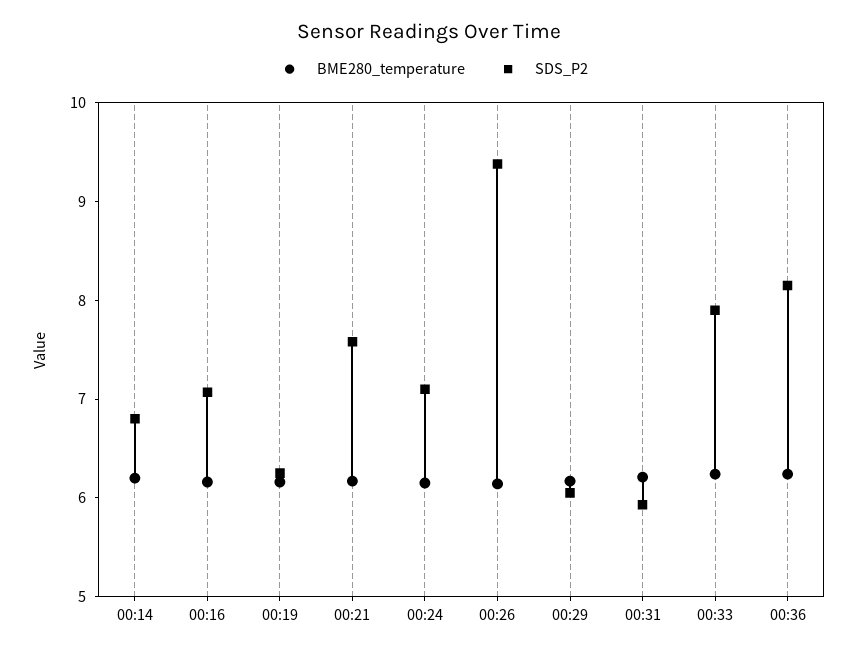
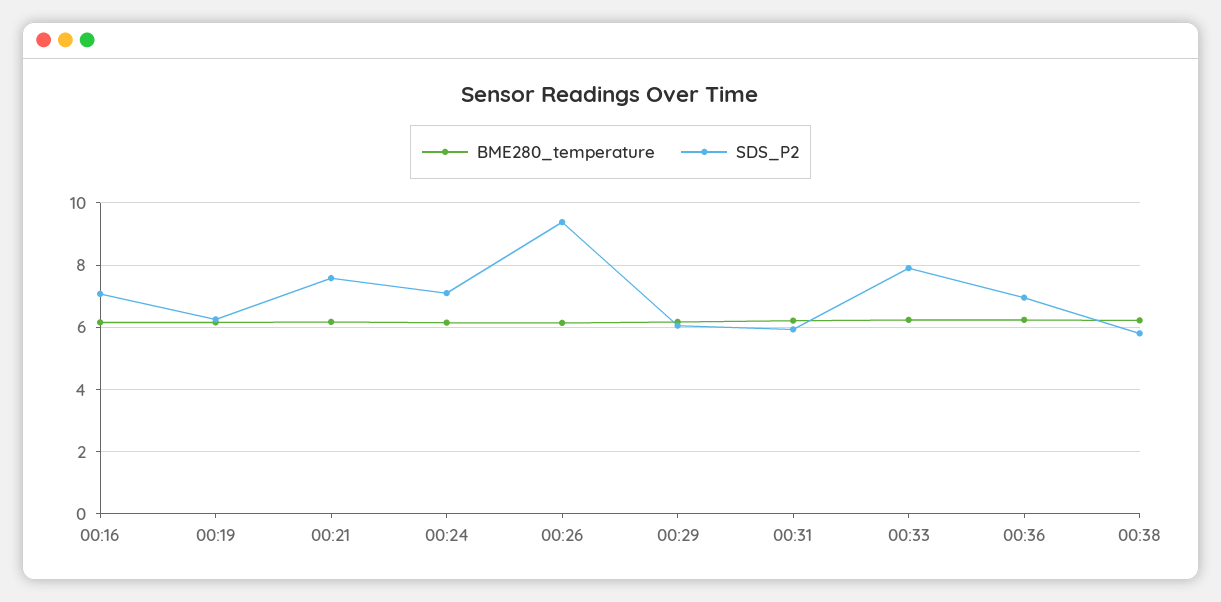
BME280_temperature, 00:14: 6.2 -> none
SDS_P2, 00:14: 6.8 -> none
SDS_P2, 00:36: 8.2 -> 7
BME280_temperature, 00:38: none -> 6.2
SDS_P2, 00:38: none -> 5.8

